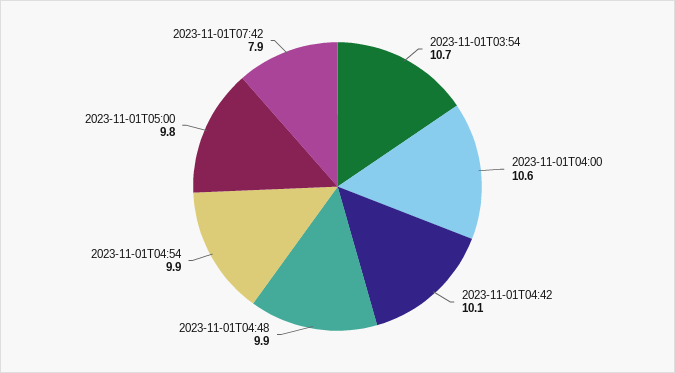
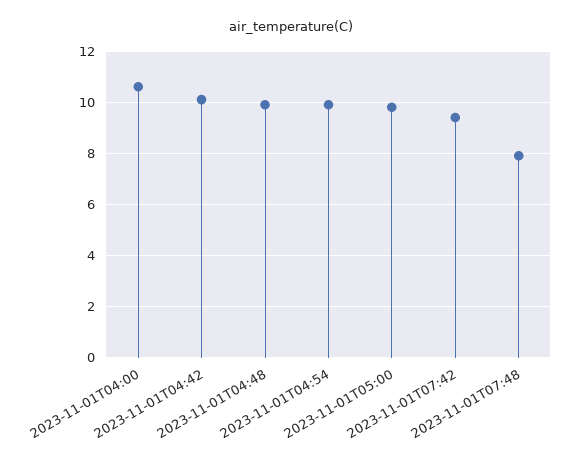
2023-11-01T03:54: 10.7 -> none
2023-11-01T07:42: 7.9 -> 9.5
2023-11-01T07:48: none -> 8

